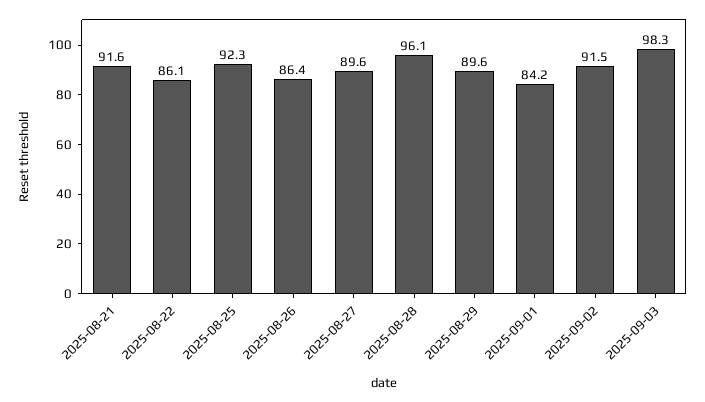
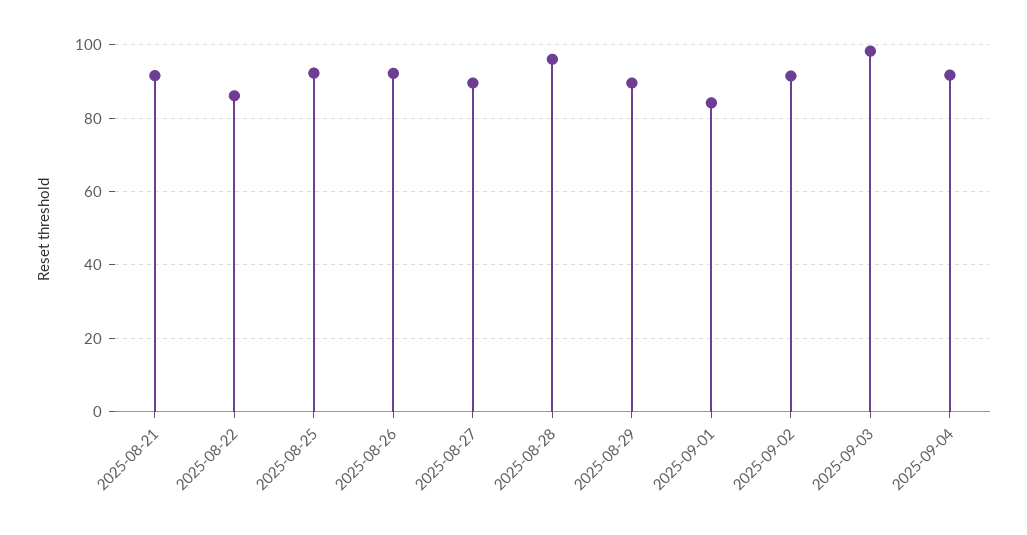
2025-08-26: 86.4 -> 92
2025-09-04: none -> 92

